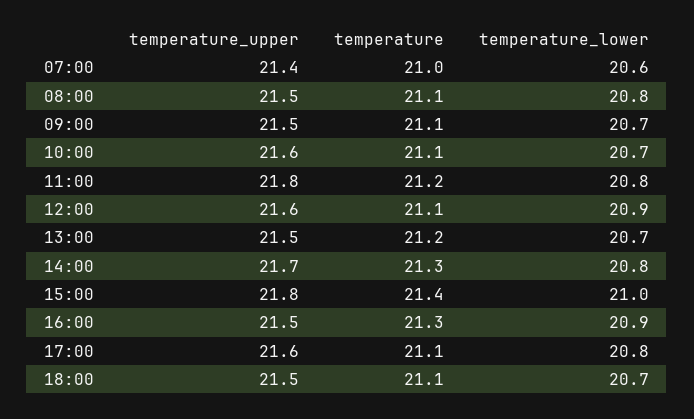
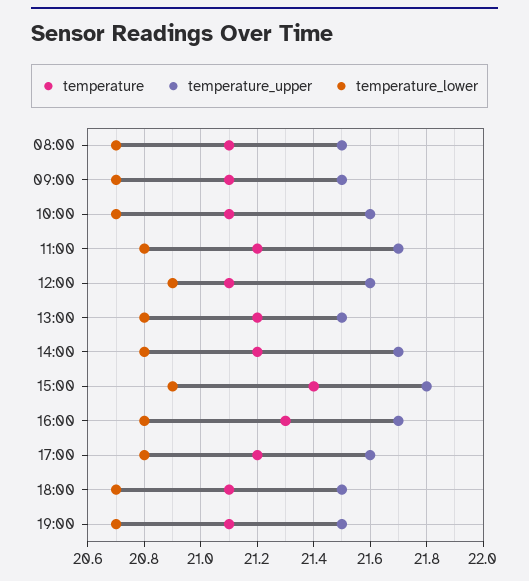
temperature_upper, 07:00: 21.4 -> none
temperature, 07:00: 21 -> none
temperature_lower, 07:00: 20.6 -> none
temperature_lower, 08:00: 20.8 -> 20.7
temperature_upper, 11:00: 21.8 -> 21.7
temperature_lower, 13:00: 20.7 -> 20.8
temperature, 14:00: 21.3 -> 21.2
temperature_lower, 15:00: 21 -> 20.9
temperature_upper, 16:00: 21.5 -> 21.7
temperature_lower, 16:00: 20.9 -> 20.8
temperature, 17:00: 21.1 -> 21.2
temperature, 19:00: none -> 21.1
temperature_upper, 19:00: none -> 21.5
temperature_lower, 19:00: none -> 20.7

